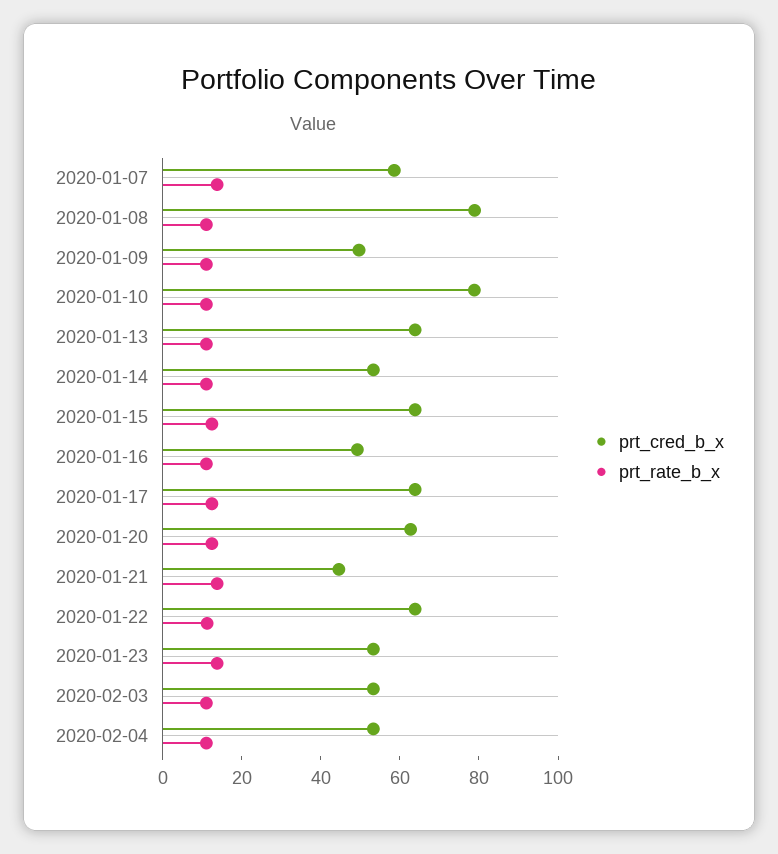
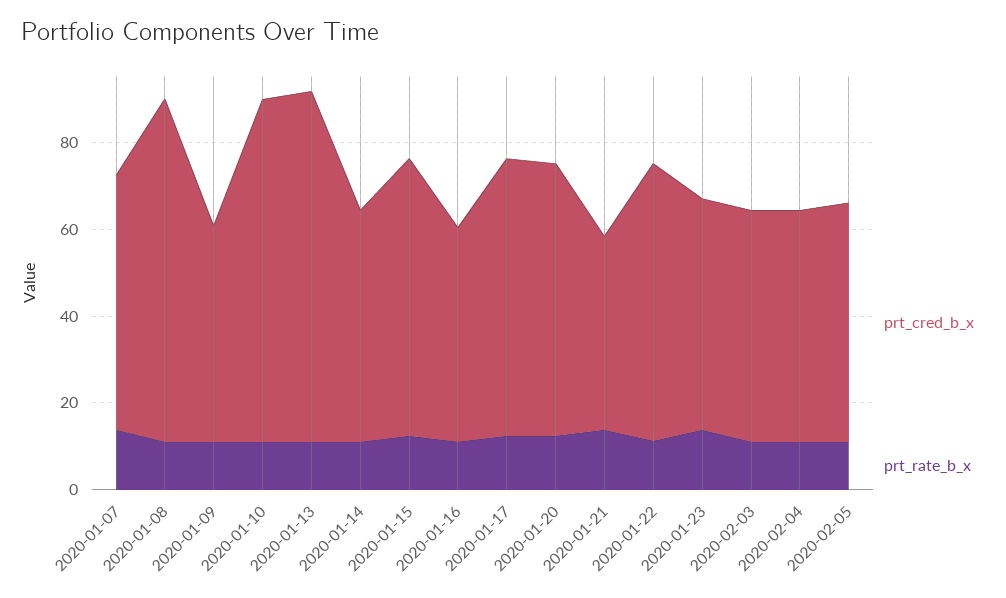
prt_cred_b_x, 2020-01-13: 65 -> 80
prt_cred_b_x, 2020-02-05: none -> 55
prt_rate_b_x, 2020-02-05: none -> 10

